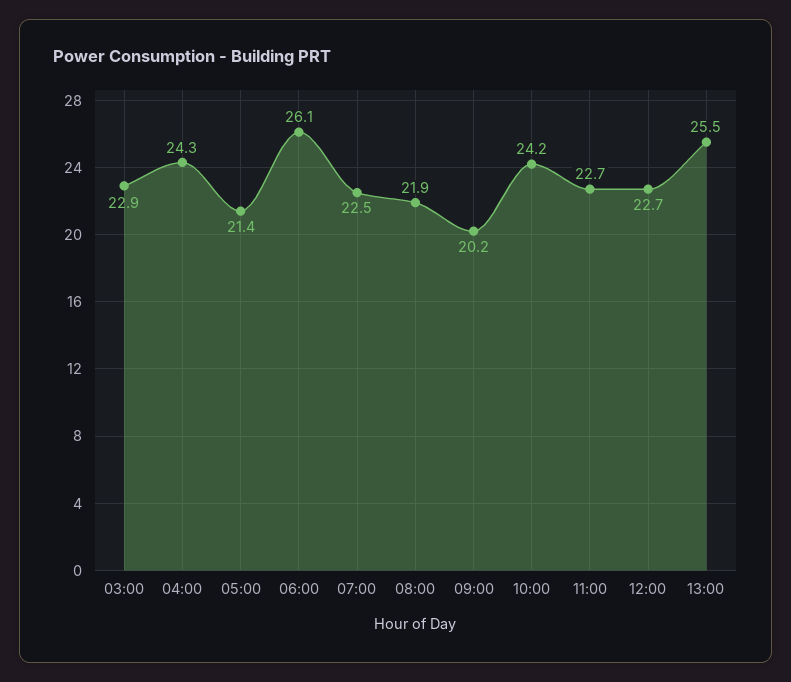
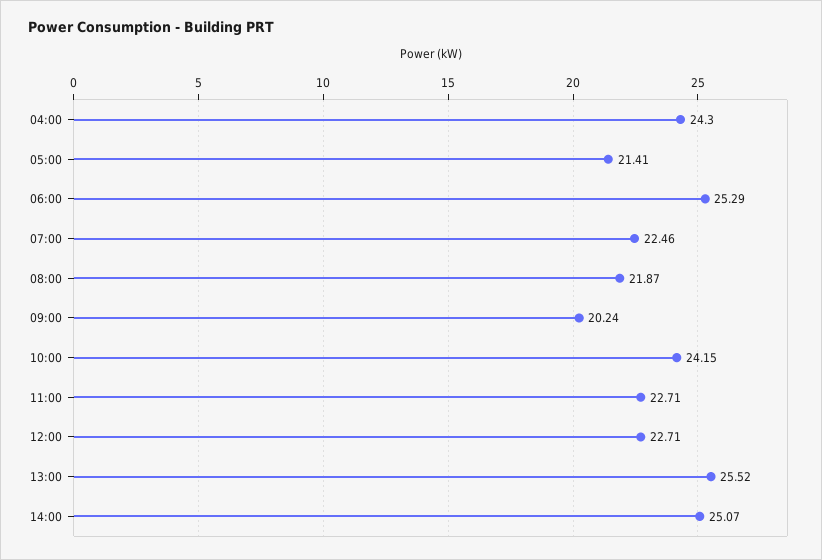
03:00: 22.9 -> none
06:00: 26.1 -> 25.29
14:00: none -> 25.07

